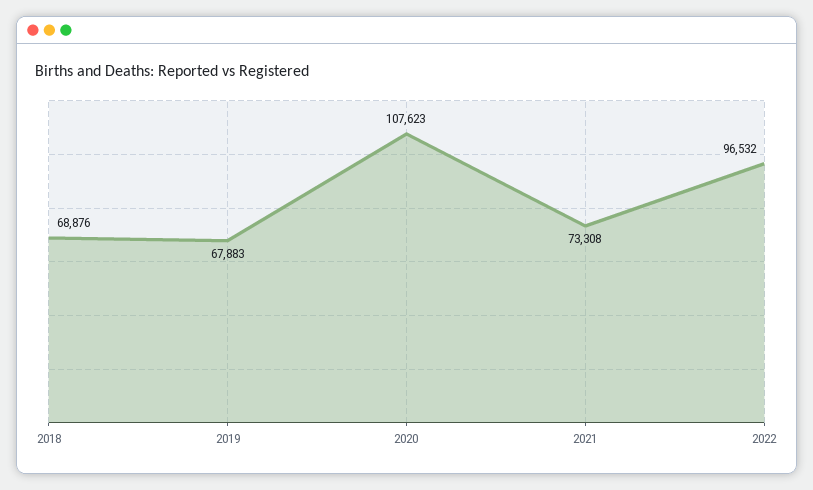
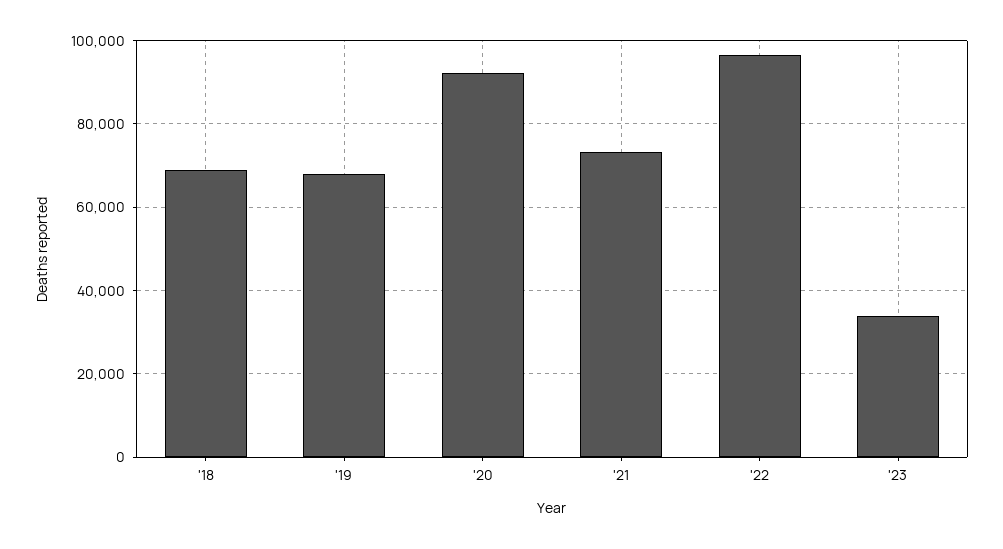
2020: 107623 -> 92000
'23: none -> 34000

